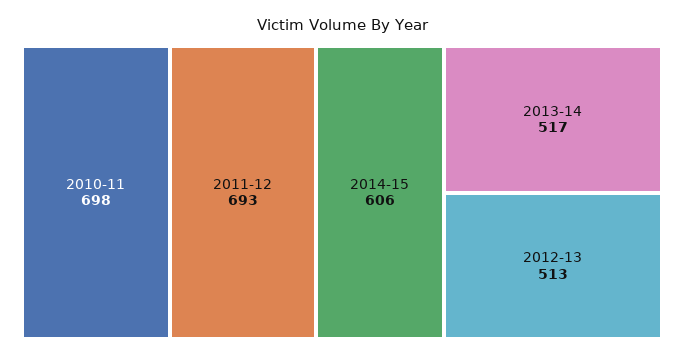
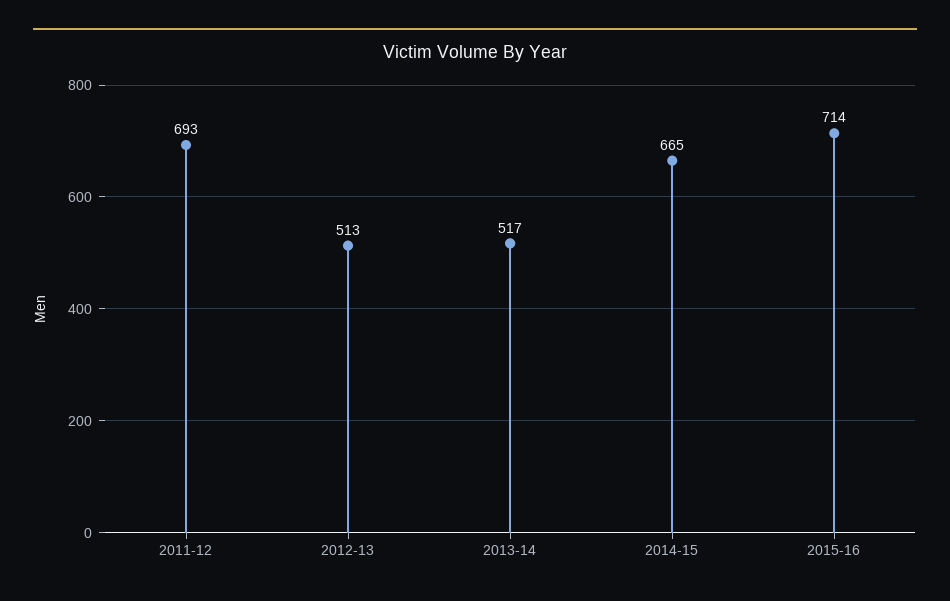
2010-11: 698 -> none
2014-15: 606 -> 665
2015-16: none -> 714

